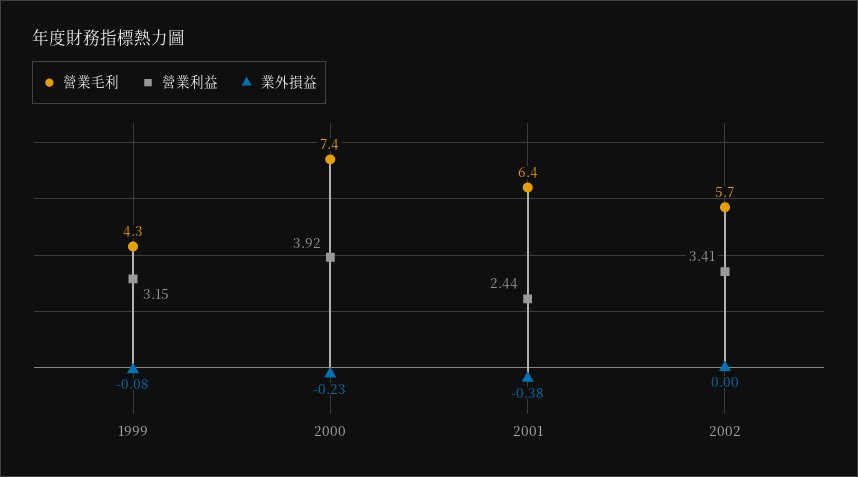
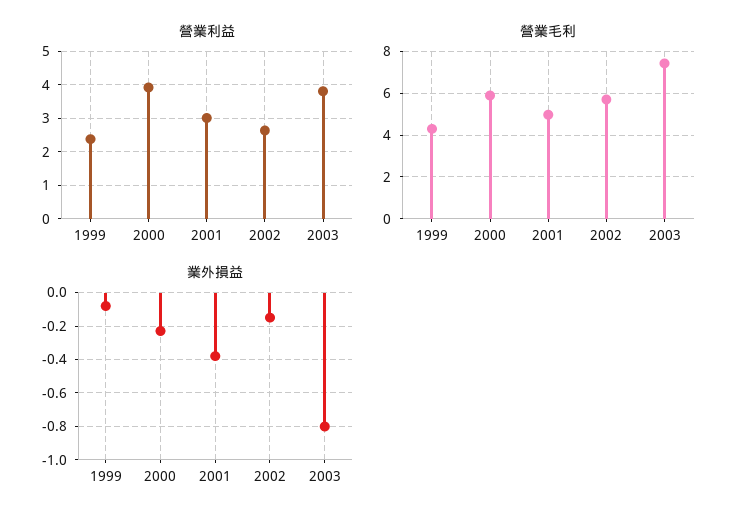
營業利益, 1999: 3.15 -> 2.4
營業毛利, 2000: 7.4 -> 6
營業毛利, 2001: 6.4 -> 5
營業利益, 2001: 2.44 -> 3
營業利益, 2002: 3.41 -> 2.6
業外損益, 2002: 0 -> -0.15
營業利益, 2003: none -> 3.8
營業毛利, 2003: none -> 7.5
業外損益, 2003: none -> -0.8

